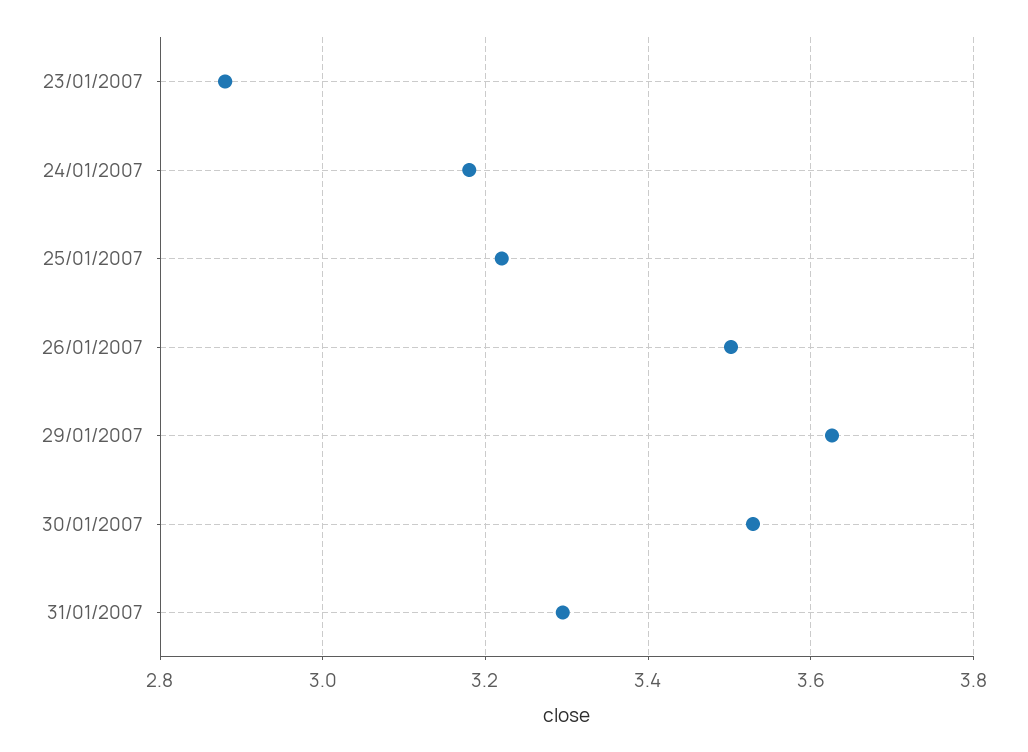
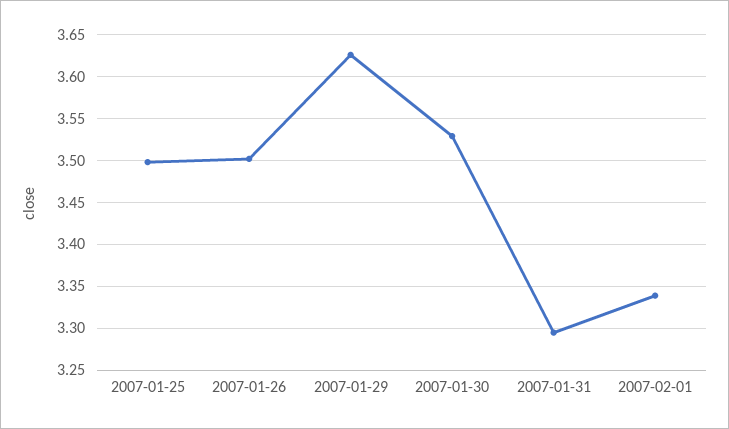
23/01/2007: 2.88 -> none
24/01/2007: 3.18 -> none
25/01/2007: 3.22 -> 3.5
2007-02-01: none -> 3.34

